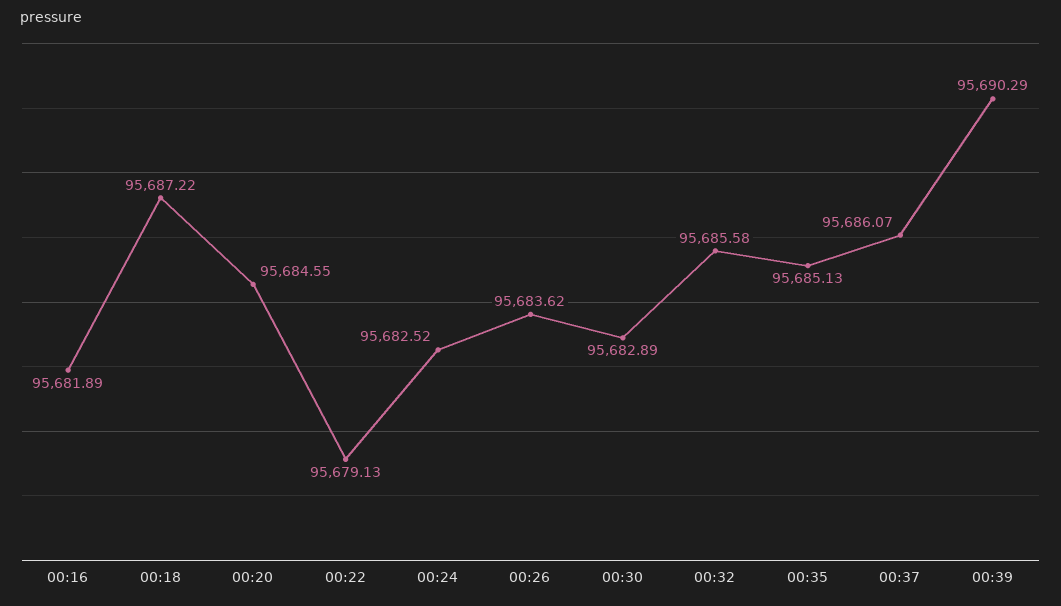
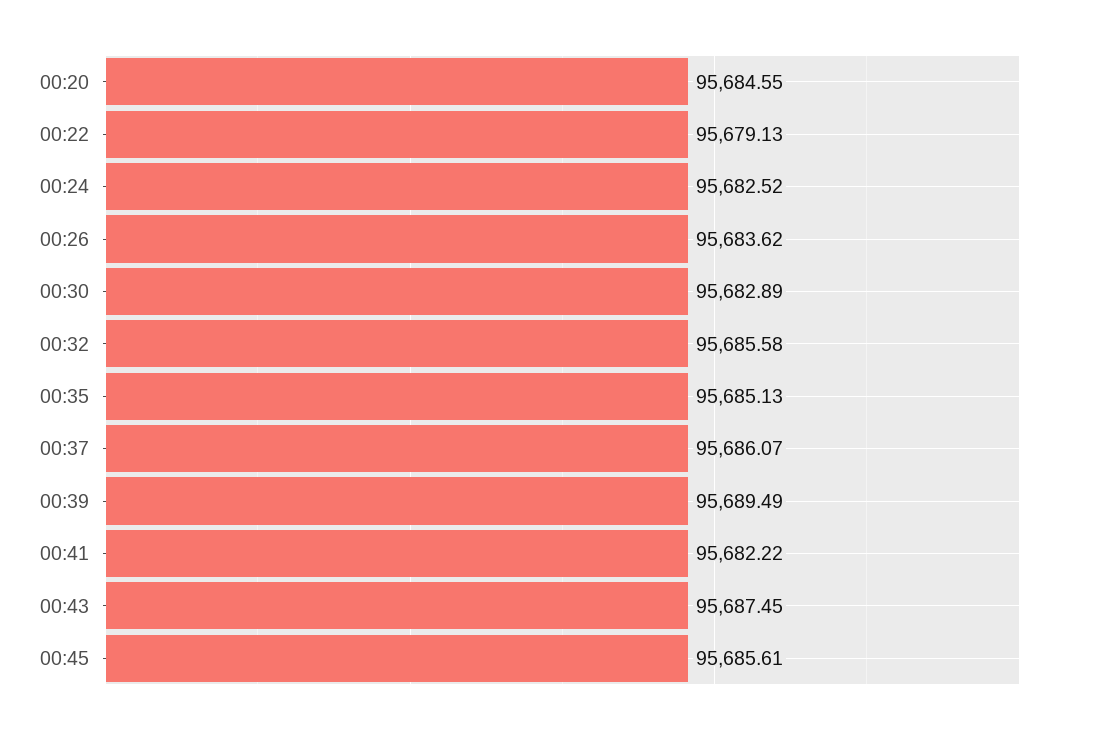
00:16: 95681.89 -> none
00:18: 95687.22 -> none
00:39: 95690.29 -> 95689.49
00:41: none -> 95682.22
00:43: none -> 95687.45
00:45: none -> 95685.61

